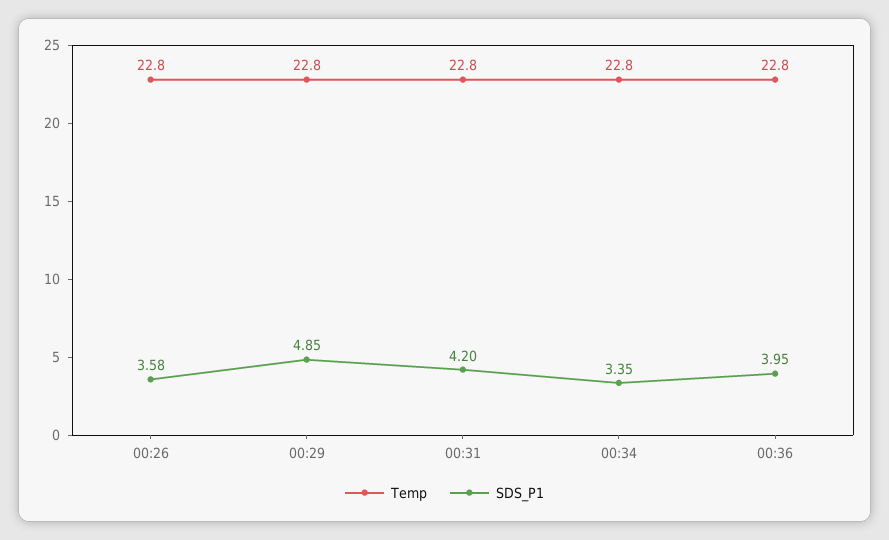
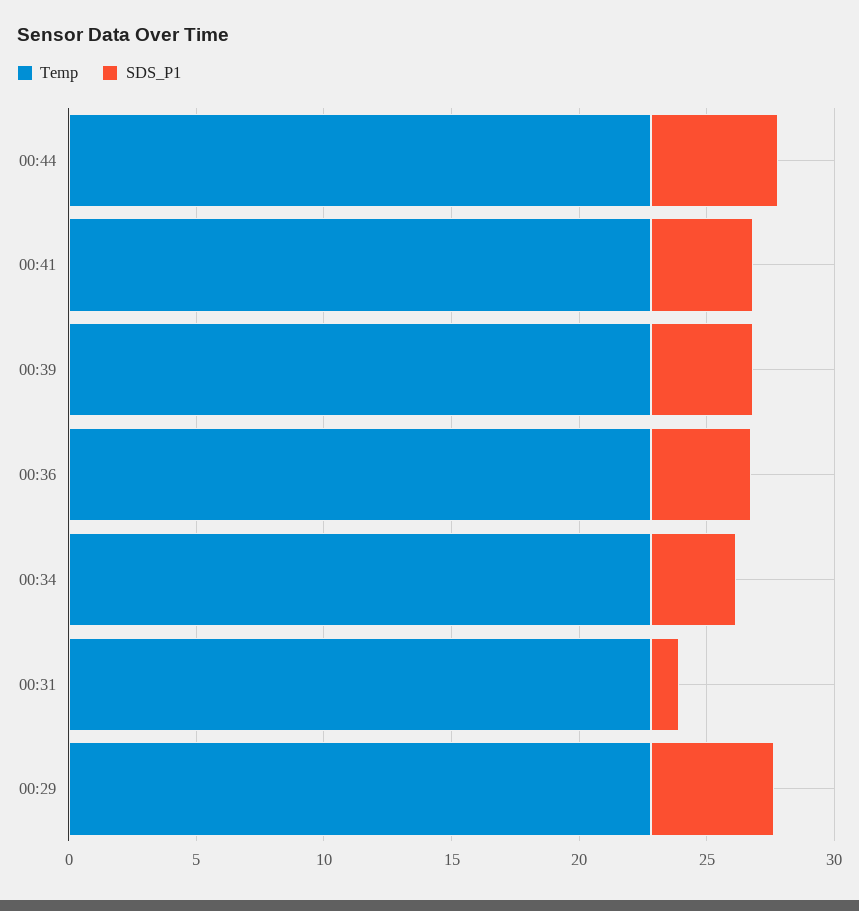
Temp, 00:26: 22.8 -> none
SDS_P1, 00:26: 3.58 -> none
SDS_P1, 00:31: 4.2 -> 1
Temp, 00:44: none -> 23
SDS_P1, 00:44: none -> 5
Temp, 00:41: none -> 23
SDS_P1, 00:41: none -> 4
Temp, 00:39: none -> 23
SDS_P1, 00:39: none -> 4

